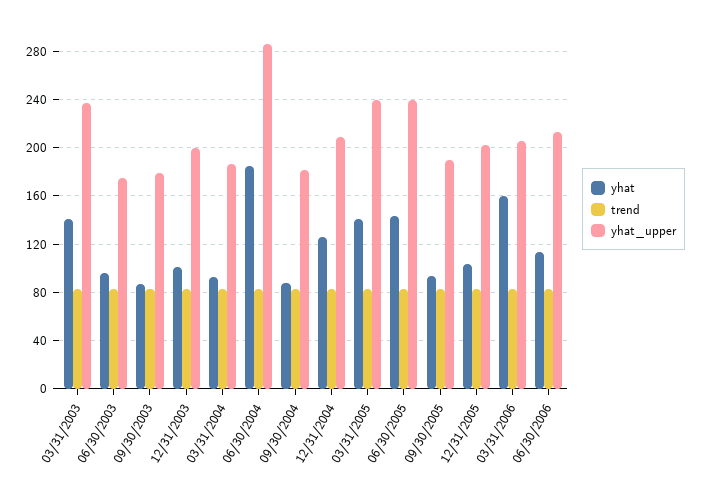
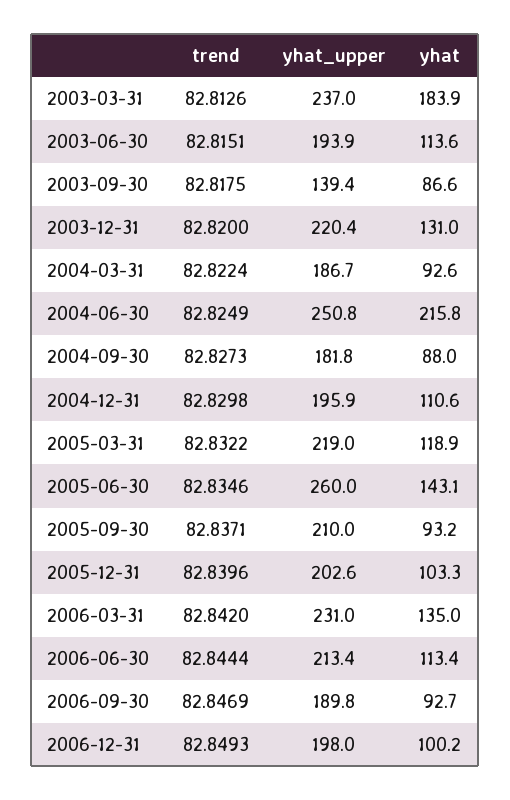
yhat, 03/31/2003: 140 -> 183.9
yhat, 06/30/2003: 95 -> 113.6
yhat_upper, 06/30/2003: 175 -> 193.9
yhat_upper, 09/30/2003: 180 -> 139.4
yhat, 12/31/2003: 100 -> 131
yhat_upper, 12/31/2003: 200 -> 220.4
yhat, 06/30/2004: 185 -> 215.8
yhat_upper, 06/30/2004: 285 -> 250.8
yhat, 12/31/2004: 125 -> 110.6
yhat_upper, 12/31/2004: 210 -> 195.9
yhat, 03/31/2005: 140 -> 118.9
yhat_upper, 03/31/2005: 240 -> 219
yhat_upper, 06/30/2005: 240 -> 260
yhat_upper, 09/30/2005: 190 -> 210
yhat, 03/31/2006: 160 -> 135
yhat_upper, 03/31/2006: 205 -> 231
trend, 2006-09-30: none -> 82.8469
yhat_upper, 2006-09-30: none -> 189.8
yhat, 2006-09-30: none -> 92.7
trend, 2006-12-31: none -> 82.8493
yhat_upper, 2006-12-31: none -> 198
yhat, 2006-12-31: none -> 100.2

